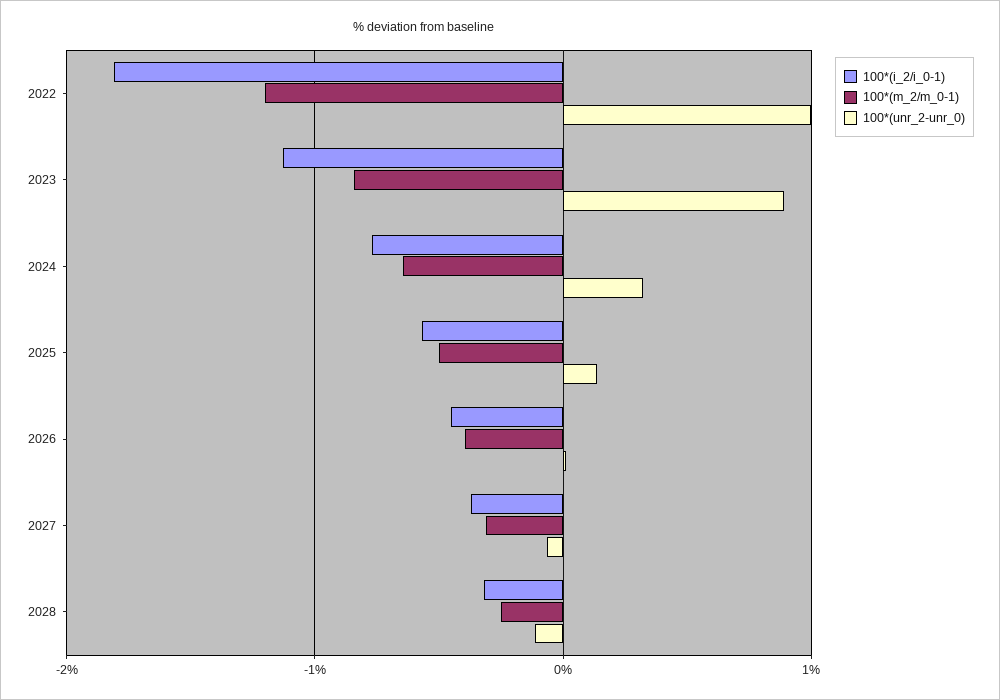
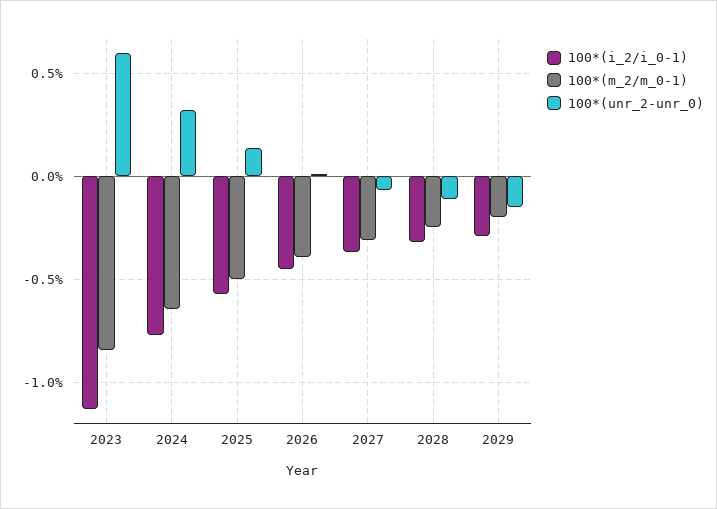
100*(i_2/i_0-1), 2022: -1.8 -> none
100*(m_2/m_0-1), 2022: -1.2 -> none
100*(unr_2-unr_0), 2022: 1 -> none
100*(unr_2-unr_0), 2023: 0.9 -> 0.6
100*(i_2/i_0-1), 2029: none -> -0.3
100*(m_2/m_0-1), 2029: none -> -0.2
100*(unr_2-unr_0), 2029: none -> -0.15

